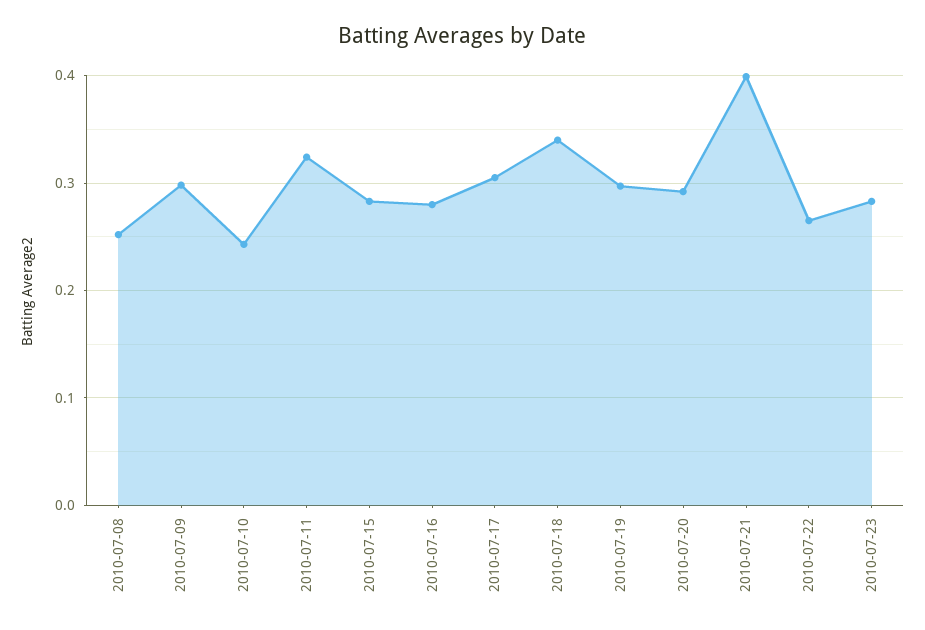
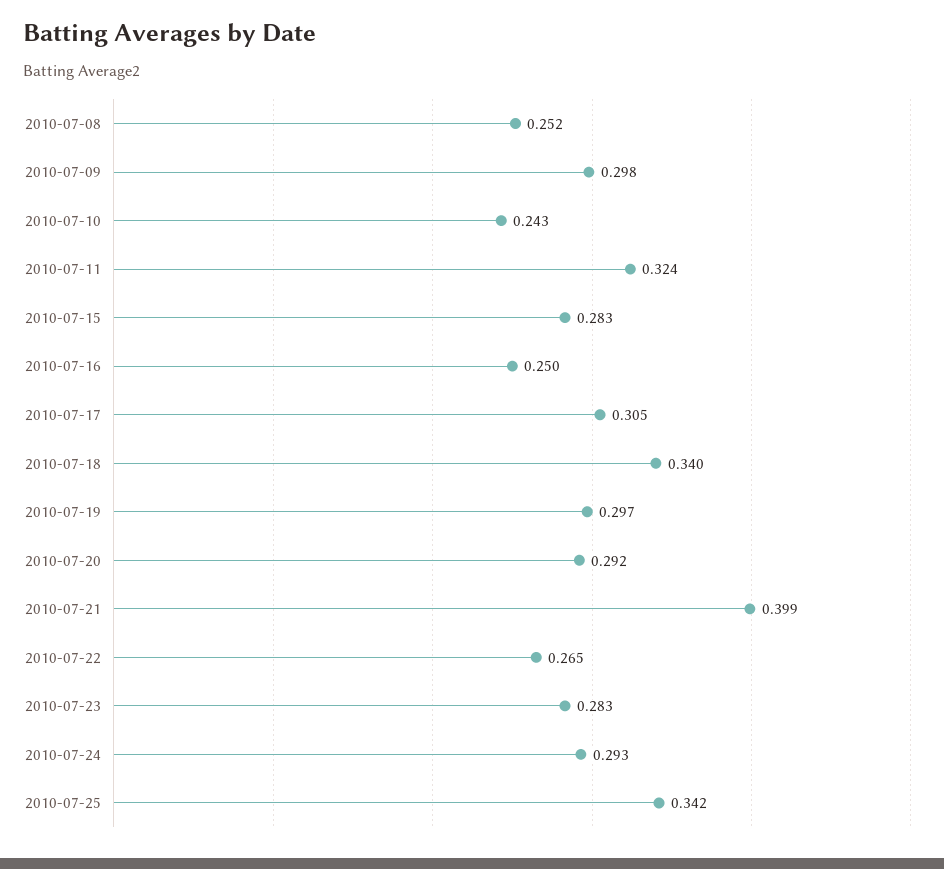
2010-07-16: 0.28 -> 0.25
2010-07-24: none -> 0.293
2010-07-25: none -> 0.342

